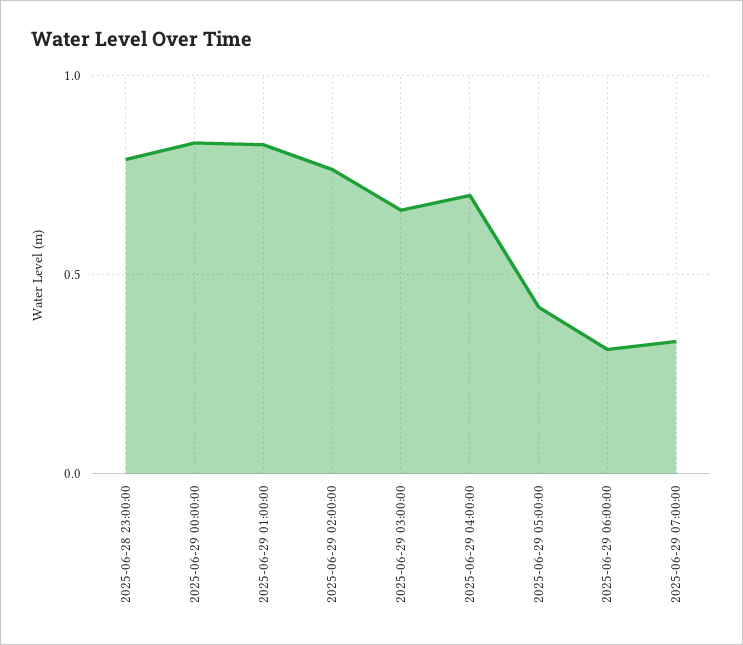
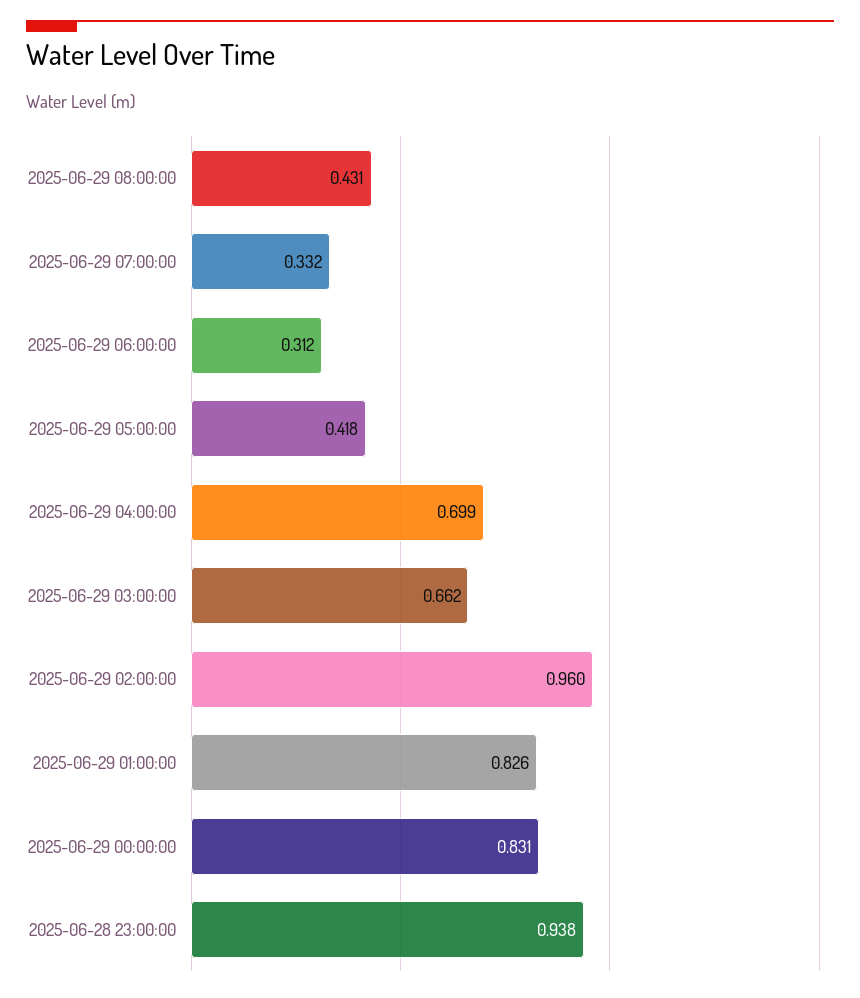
2025-06-28 23:00:00: 0.8 -> 0.938
2025-06-29 02:00:00: 0.75 -> 0.96
2025-06-29 08:00:00: none -> 0.431

